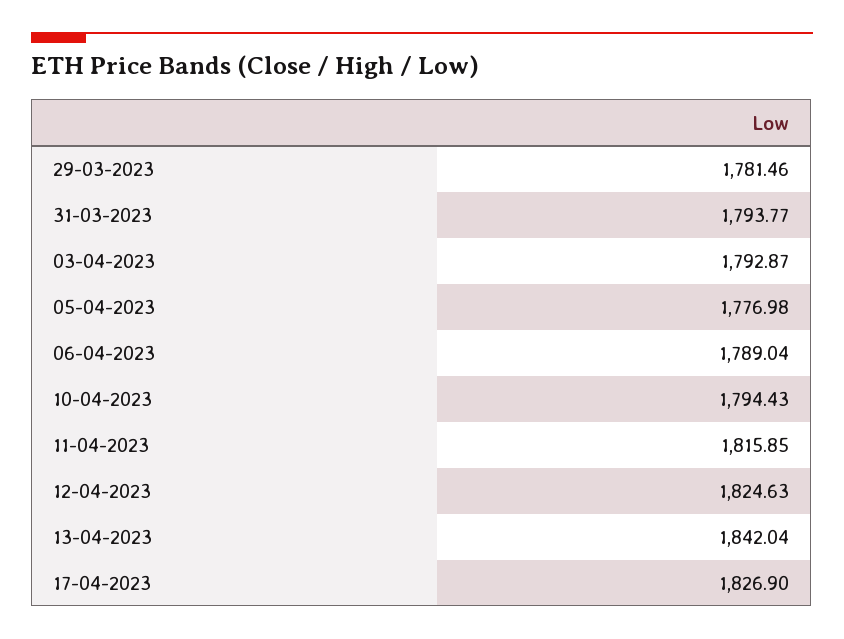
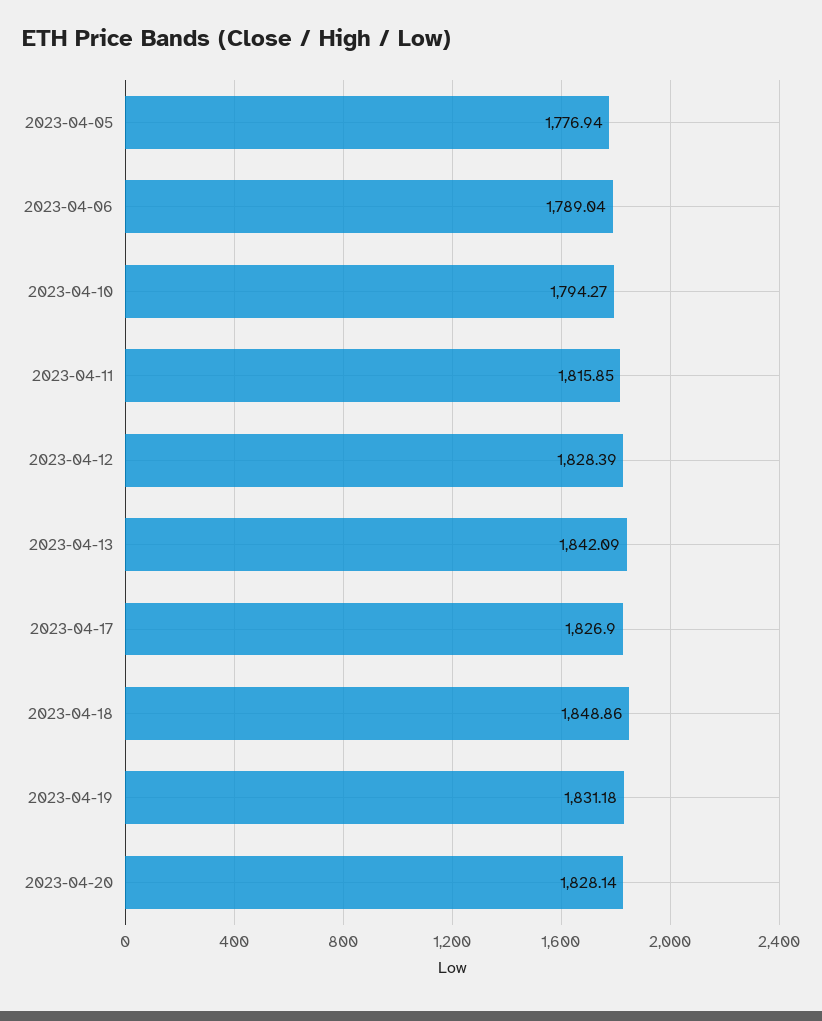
29-03-2023: 1781.46 -> none
31-03-2023: 1793.77 -> none
03-04-2023: 1792.87 -> none
05-04-2023: 1776.98 -> 1776.94
10-04-2023: 1794.43 -> 1794.27
12-04-2023: 1824.63 -> 1828.39
13-04-2023: 1842.04 -> 1842.09
2023-04-18: none -> 1848.86
2023-04-19: none -> 1831.18
2023-04-20: none -> 1828.14

